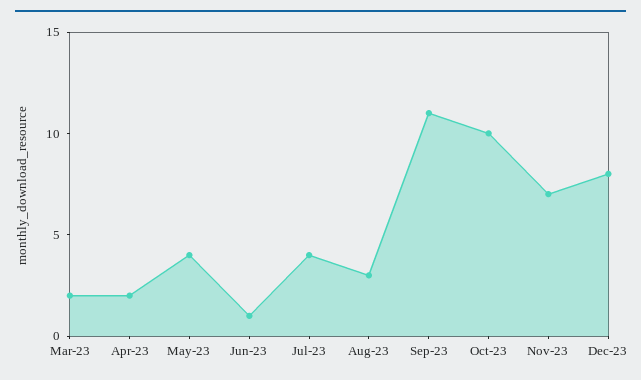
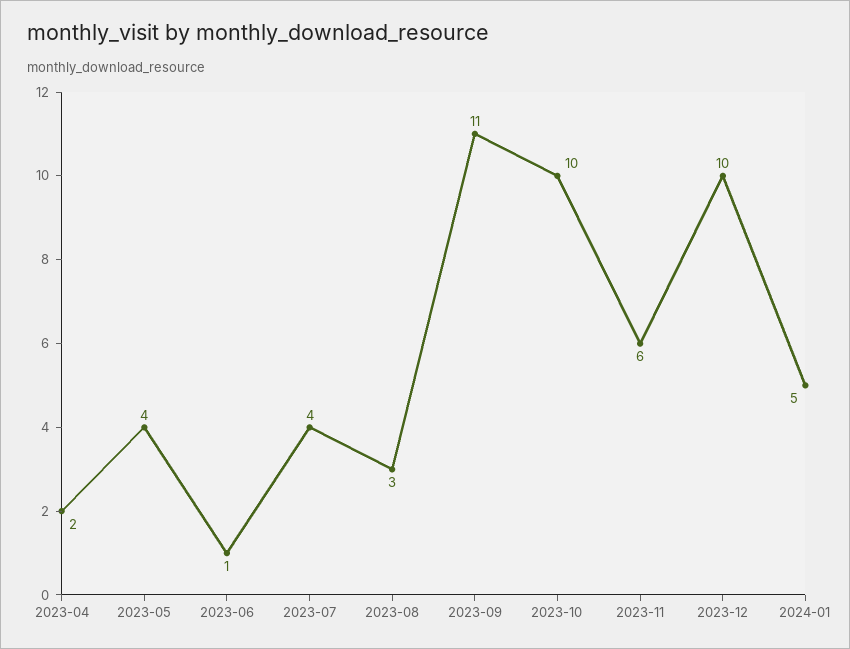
Mar-23: 2 -> none
Nov-23: 7 -> 6
Dec-23: 8 -> 10
2024-01: none -> 5

